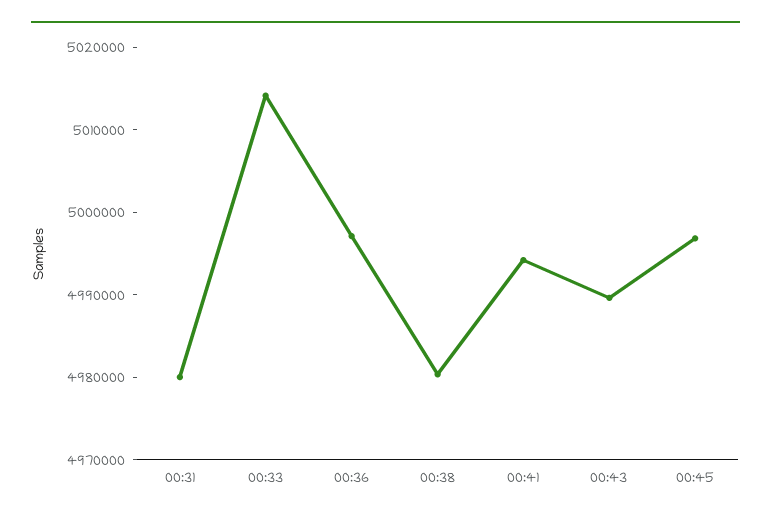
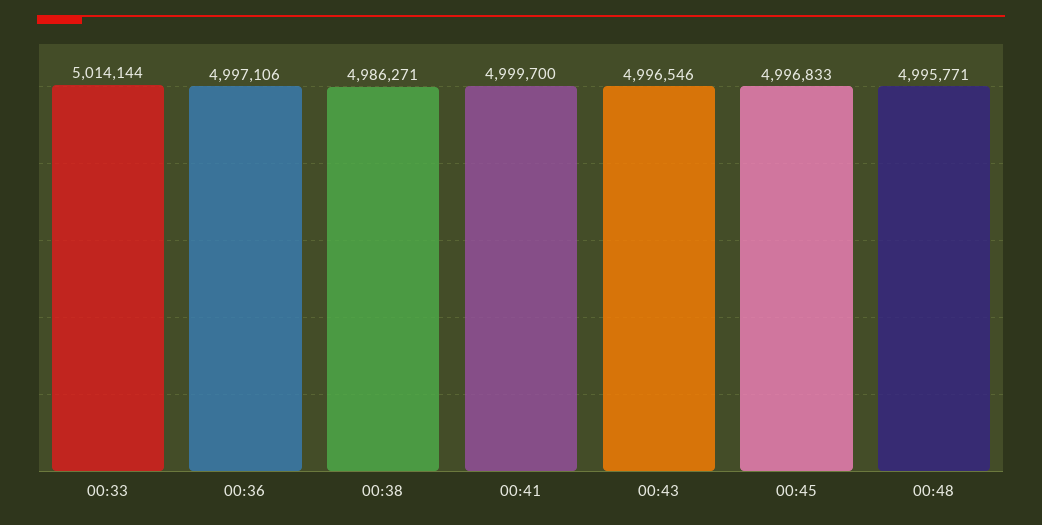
00:31: 4980000 -> none
00:38: 4980000 -> 4986271
00:41: 4994000 -> 4999700
00:43: 4990000 -> 4996546
00:48: none -> 4995771

